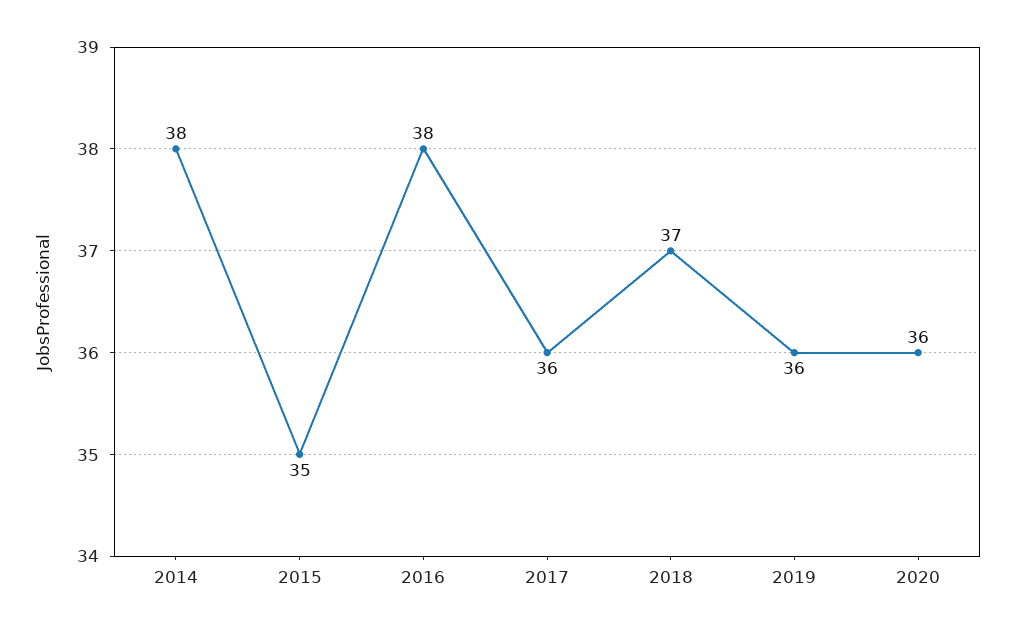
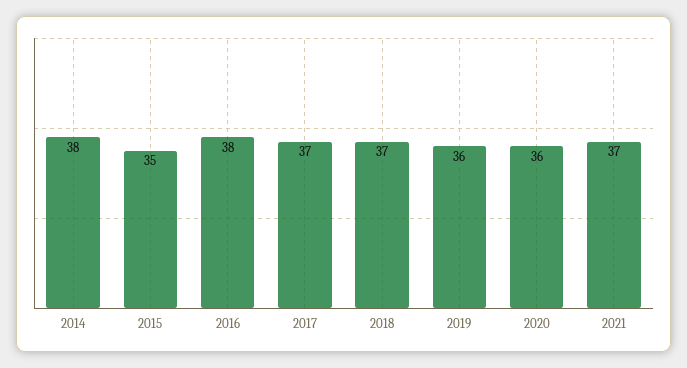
2017: 36 -> 37
2021: none -> 37

